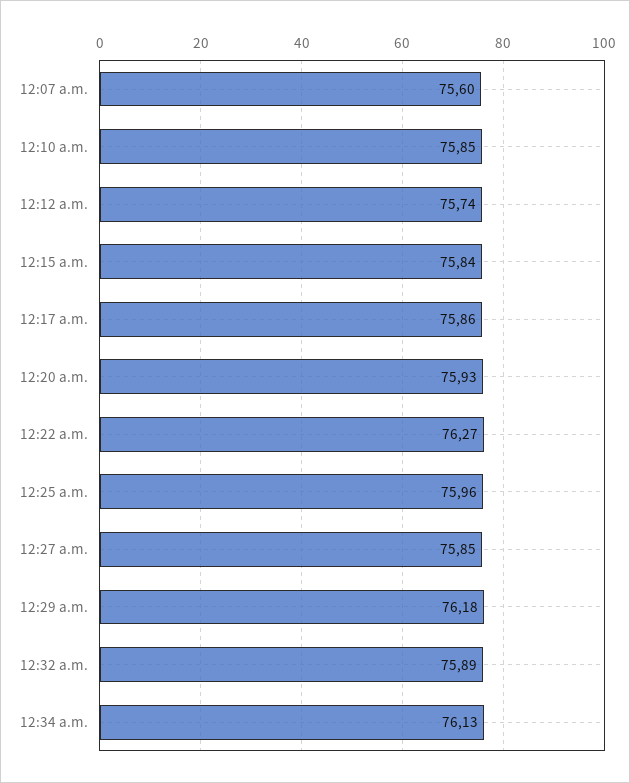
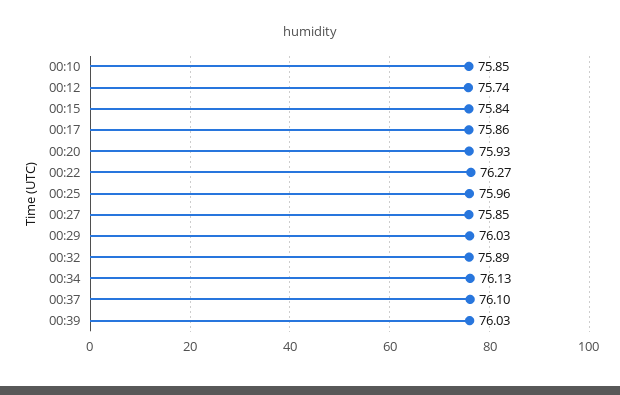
12:07 a.m.: 75.6 -> none
12:29 a.m.: 76.18 -> 76.03
00:37: none -> 76.1
00:39: none -> 76.03

